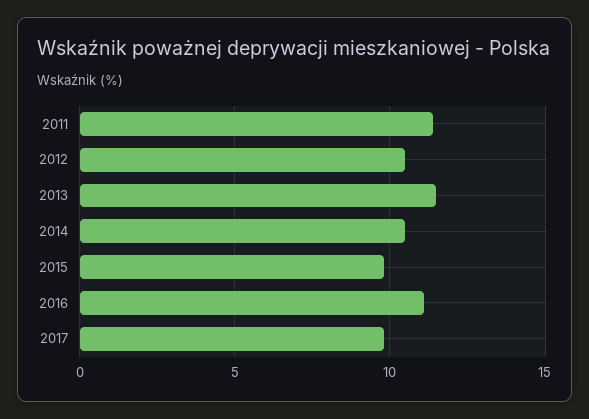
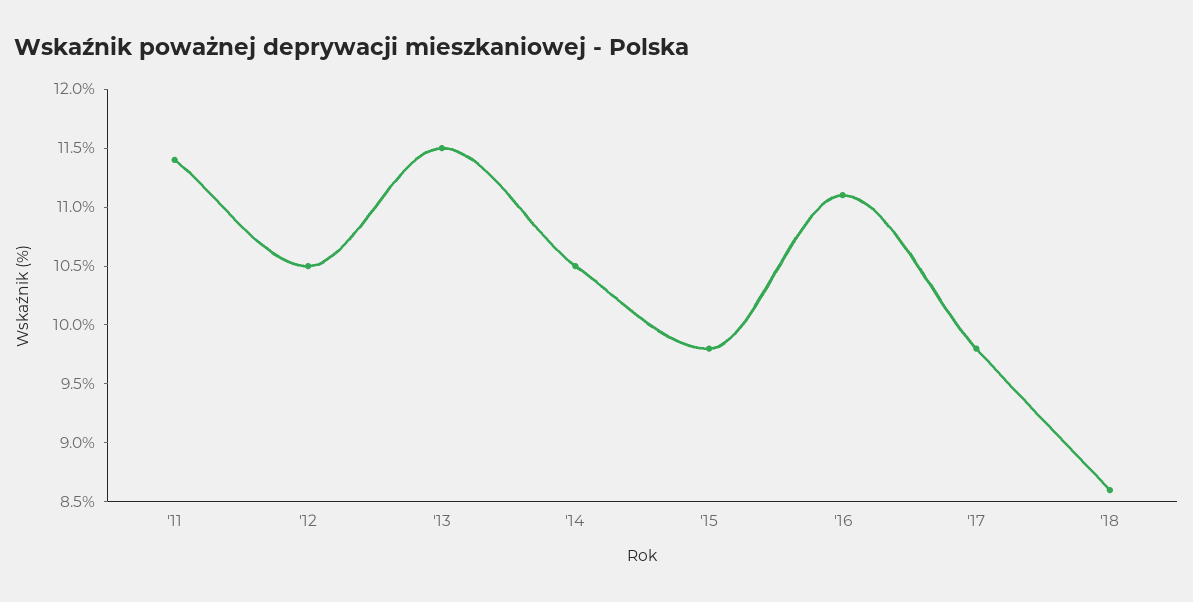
'18: none -> 8.6

